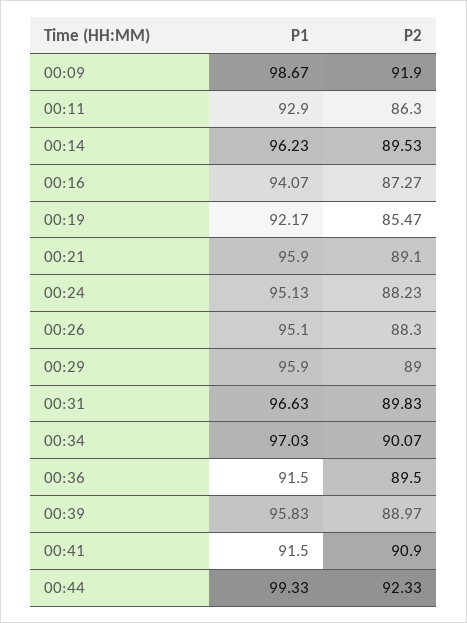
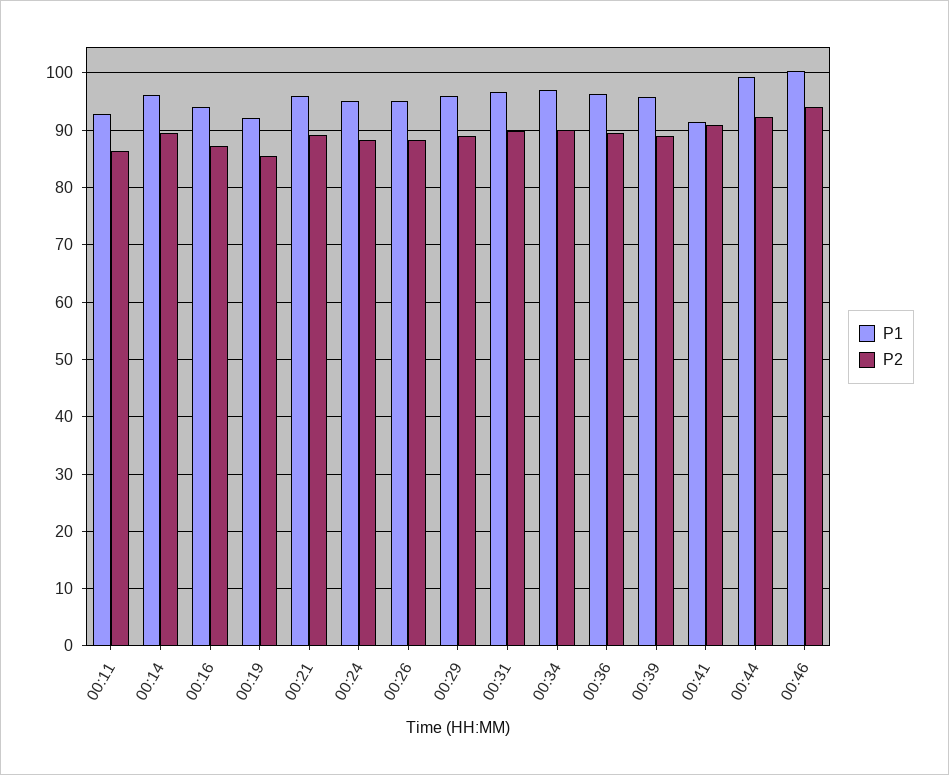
P1, 00:09: 98.67 -> none
P2, 00:09: 91.9 -> none
P1, 00:36: 91.5 -> 96
P1, 00:46: none -> 100
P2, 00:46: none -> 94

